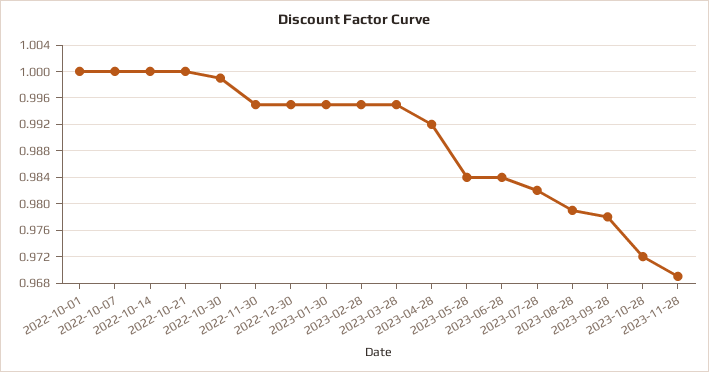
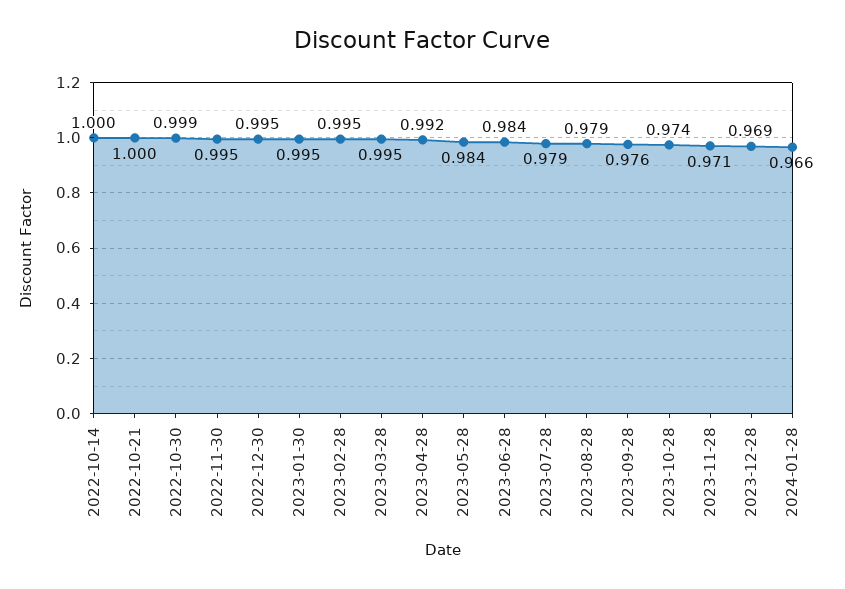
2022-10-01: 1 -> none
2022-10-07: 1 -> none
2023-07-28: 0.982 -> 0.979
2023-09-28: 0.978 -> 0.976
2023-10-28: 0.972 -> 0.974
2023-11-28: 0.969 -> 0.971
2023-12-28: none -> 0.969
2024-01-28: none -> 0.966

